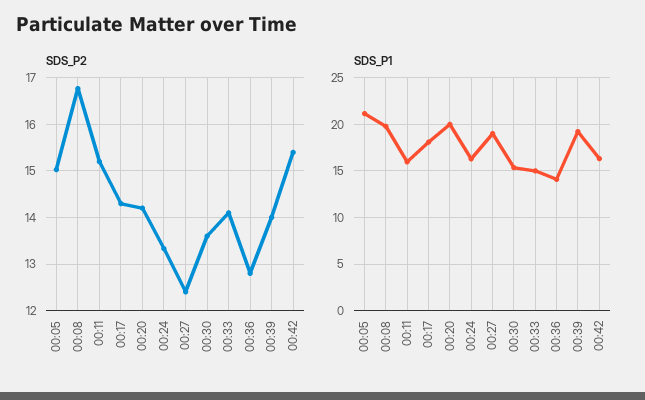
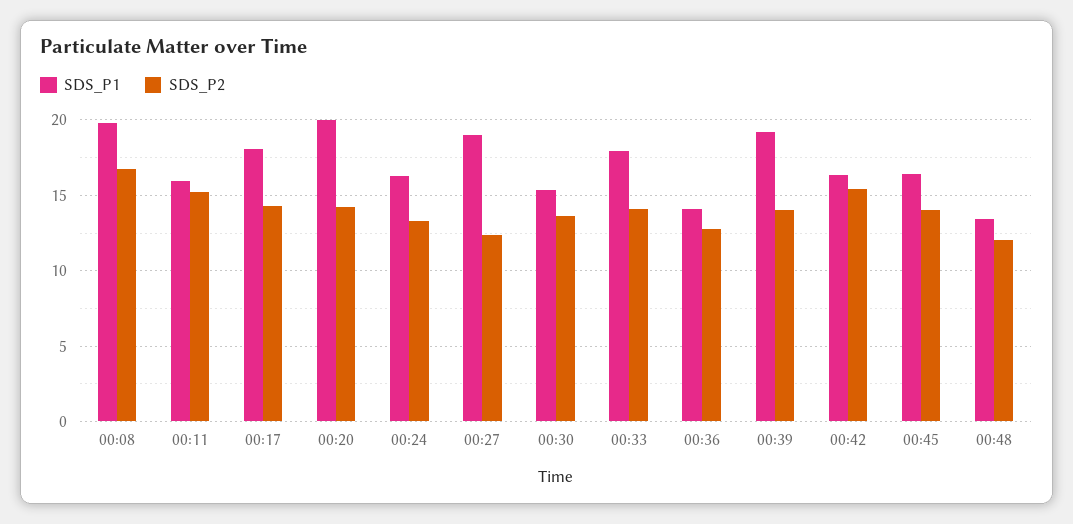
SDS_P2, 00:05: 15 -> none
SDS_P1, 00:05: 21 -> none
SDS_P1, 00:33: 15 -> 18
SDS_P1, 00:45: none -> 16.5
SDS_P2, 00:45: none -> 14
SDS_P1, 00:48: none -> 13.5
SDS_P2, 00:48: none -> 12

